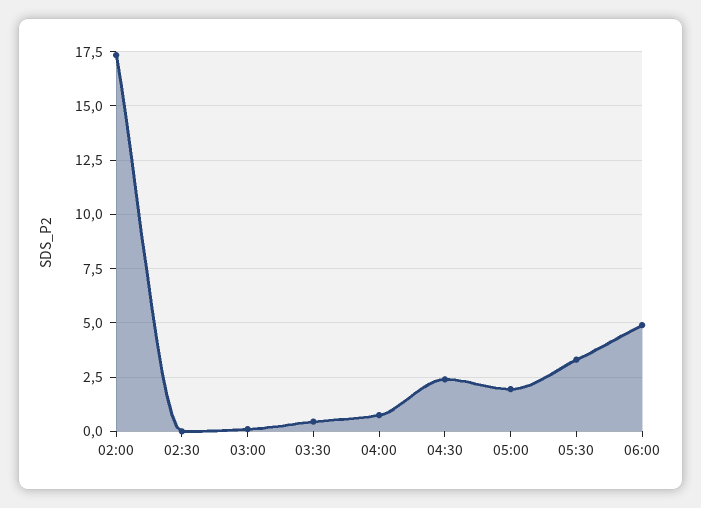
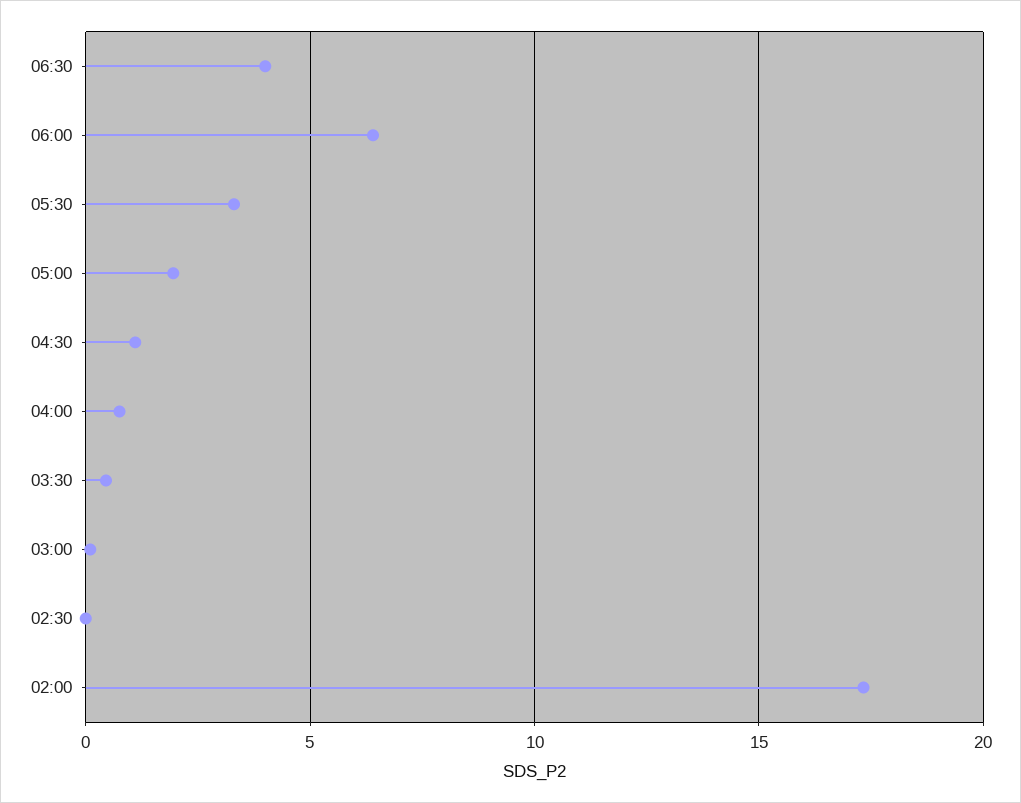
04:30: 2.5 -> 1
06:00: 5 -> 6.5
06:30: none -> 4

